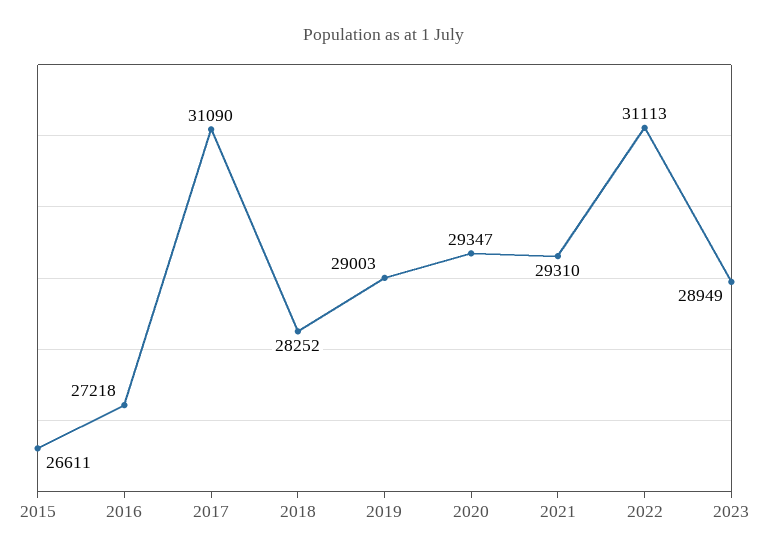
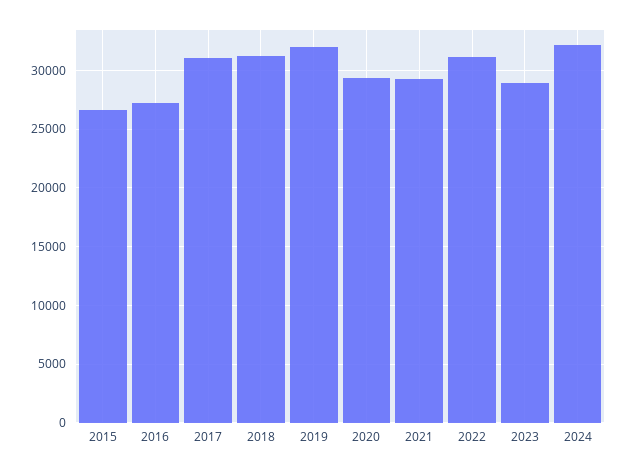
2018: 28252 -> 31000
2019: 29003 -> 32000
2024: none -> 32000

